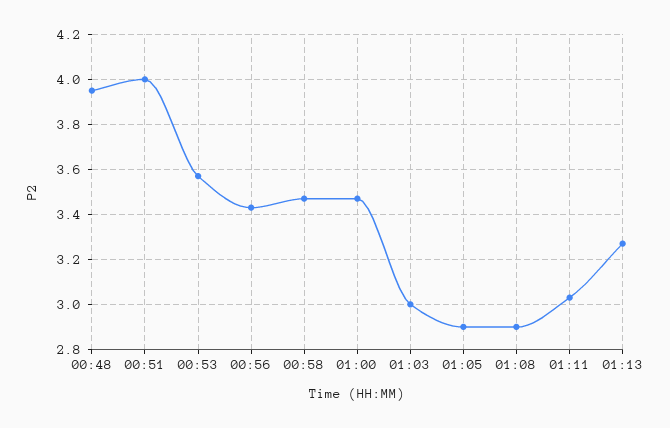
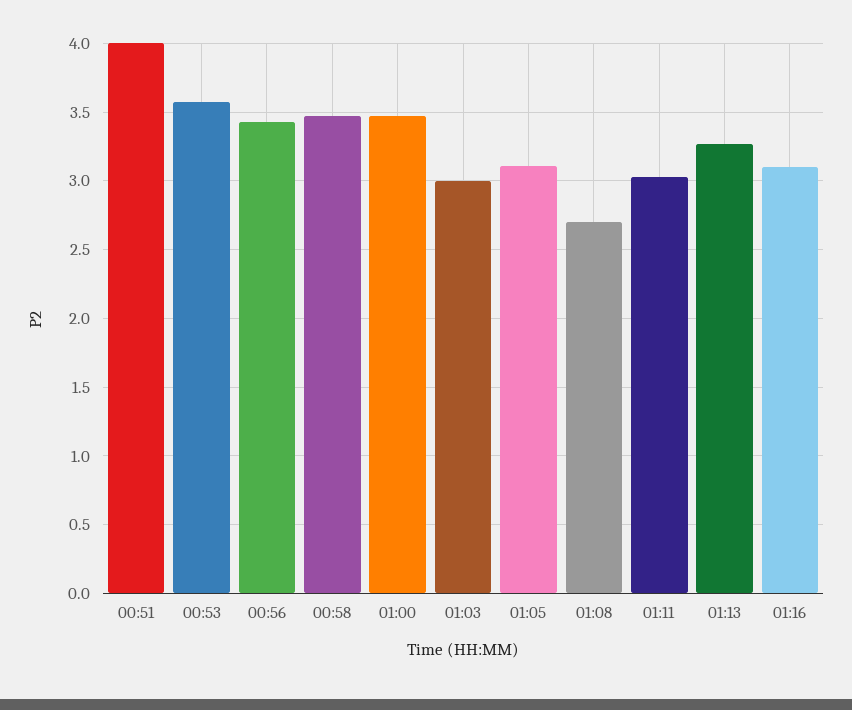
00:48: 3.95 -> none
01:05: 2.9 -> 3.1
01:08: 2.9 -> 2.7
01:16: none -> 3.1

